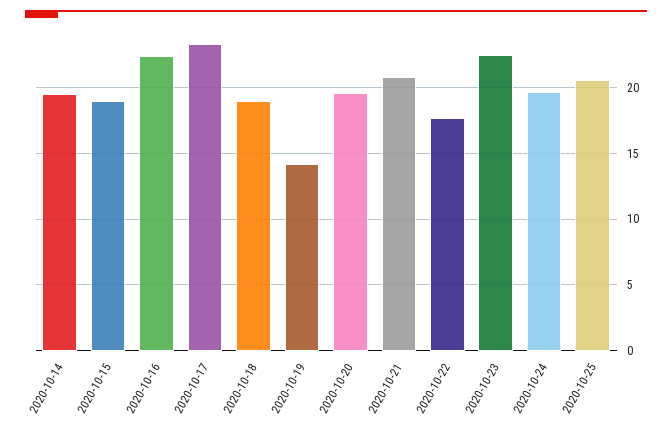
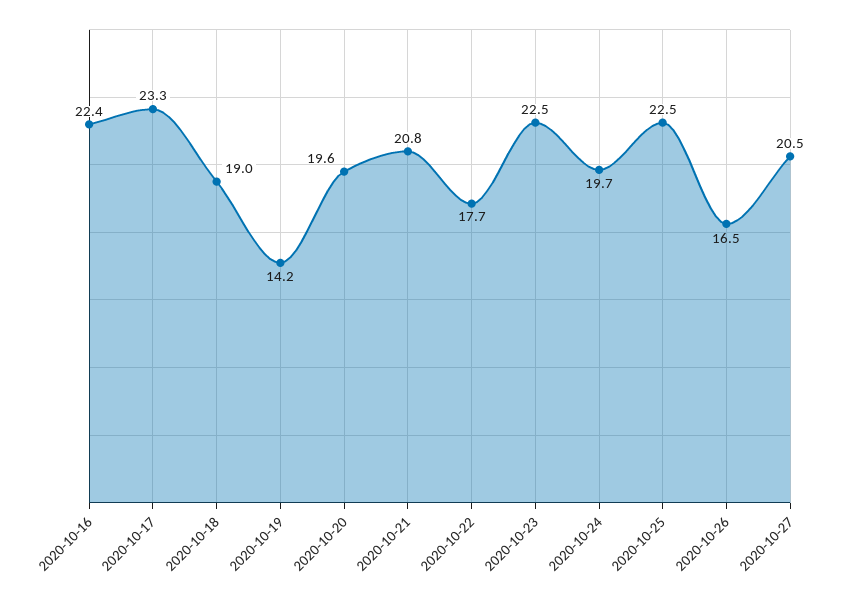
2020-10-14: 19.5 -> none
2020-10-15: 19 -> none
2020-10-25: 20.5 -> 22.5
2020-10-26: none -> 16.5
2020-10-27: none -> 20.5

